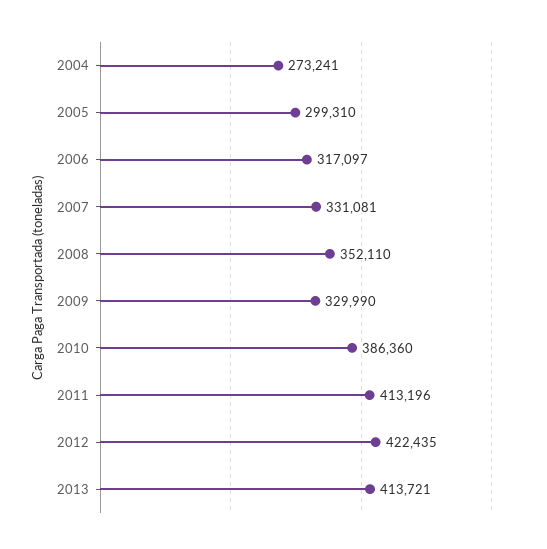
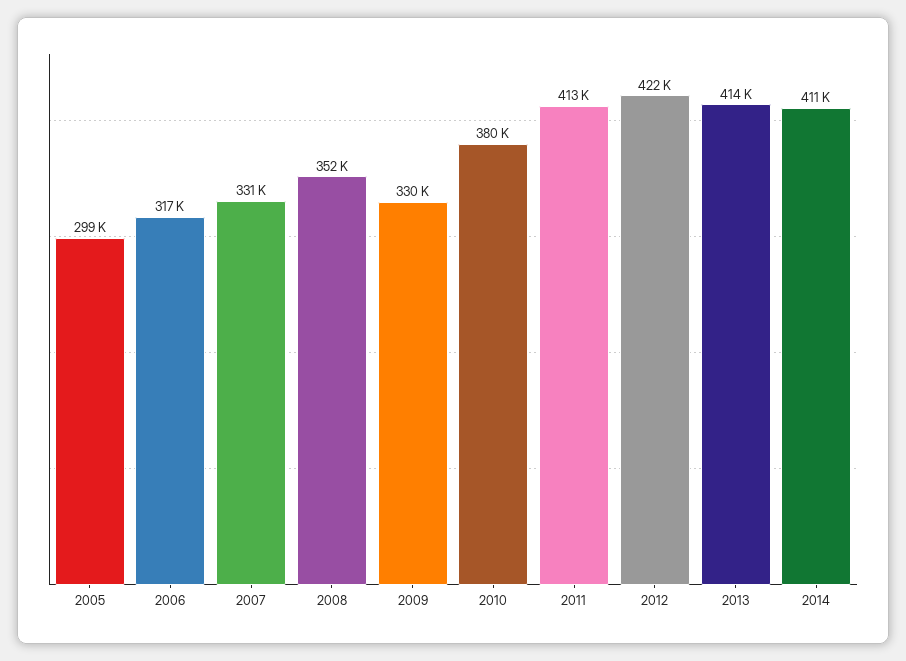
2004: 273241 -> none
2010: 386360 -> 380000
2014: none -> 411000

